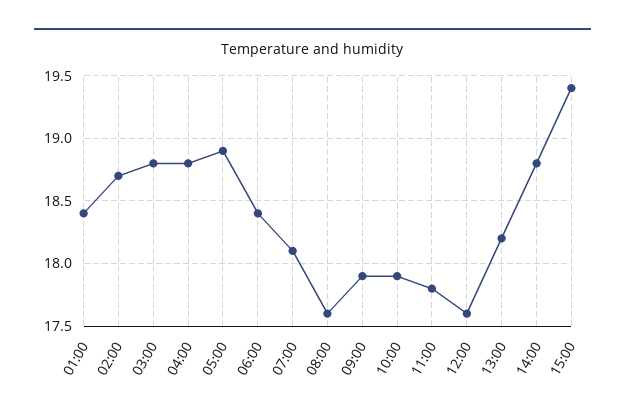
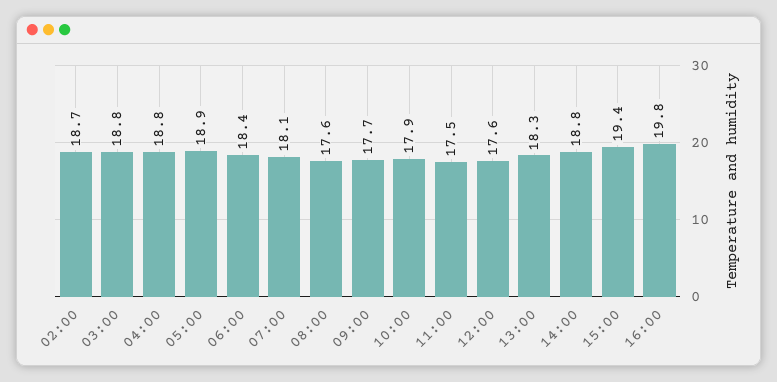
01:00: 18.4 -> none
09:00: 17.9 -> 17.7
11:00: 17.8 -> 17.5
13:00: 18.2 -> 18.3
16:00: none -> 19.8

